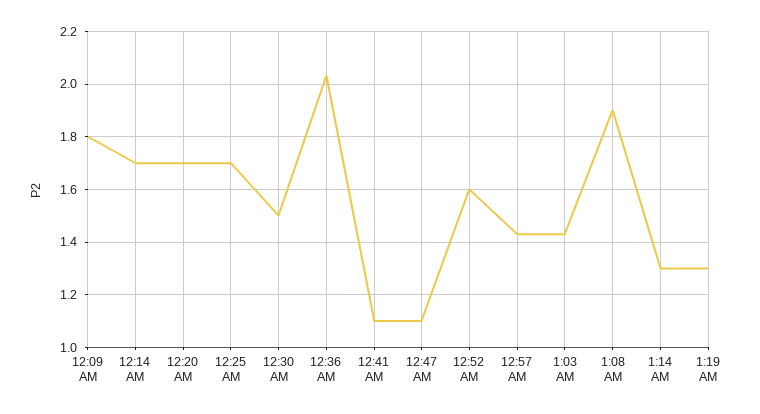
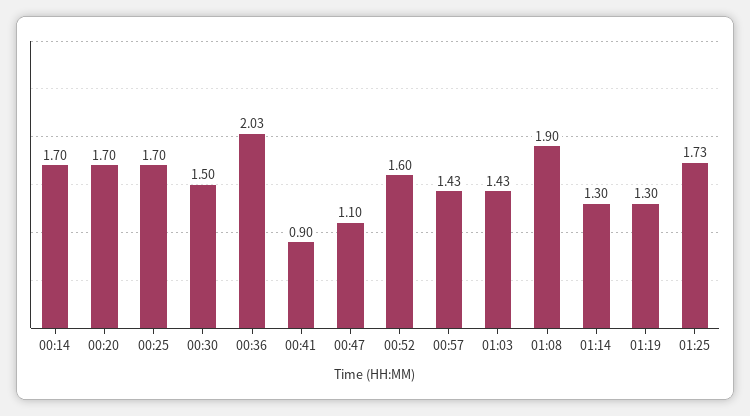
12:09 AM: 1.8 -> none
12:41 AM: 1.1 -> 0.9
01:25: none -> 1.73

